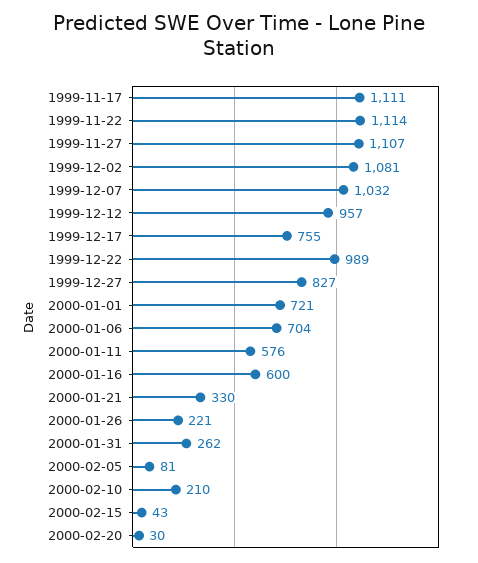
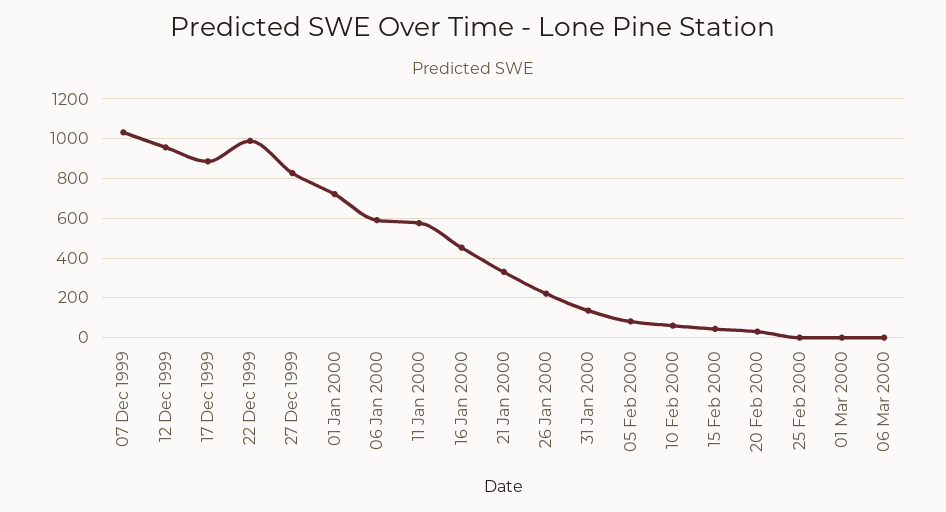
1999-11-17: 1111 -> none
1999-11-22: 1114 -> none
1999-11-27: 1107 -> none
1999-12-02: 1081 -> none
1999-12-17: 755 -> 900
2000-01-06: 704 -> 600
2000-01-16: 600 -> 450
2000-01-31: 262 -> 150
2000-02-10: 210 -> 50
25 Feb 2000: none -> 0
01 Mar 2000: none -> 0
06 Mar 2000: none -> 0

